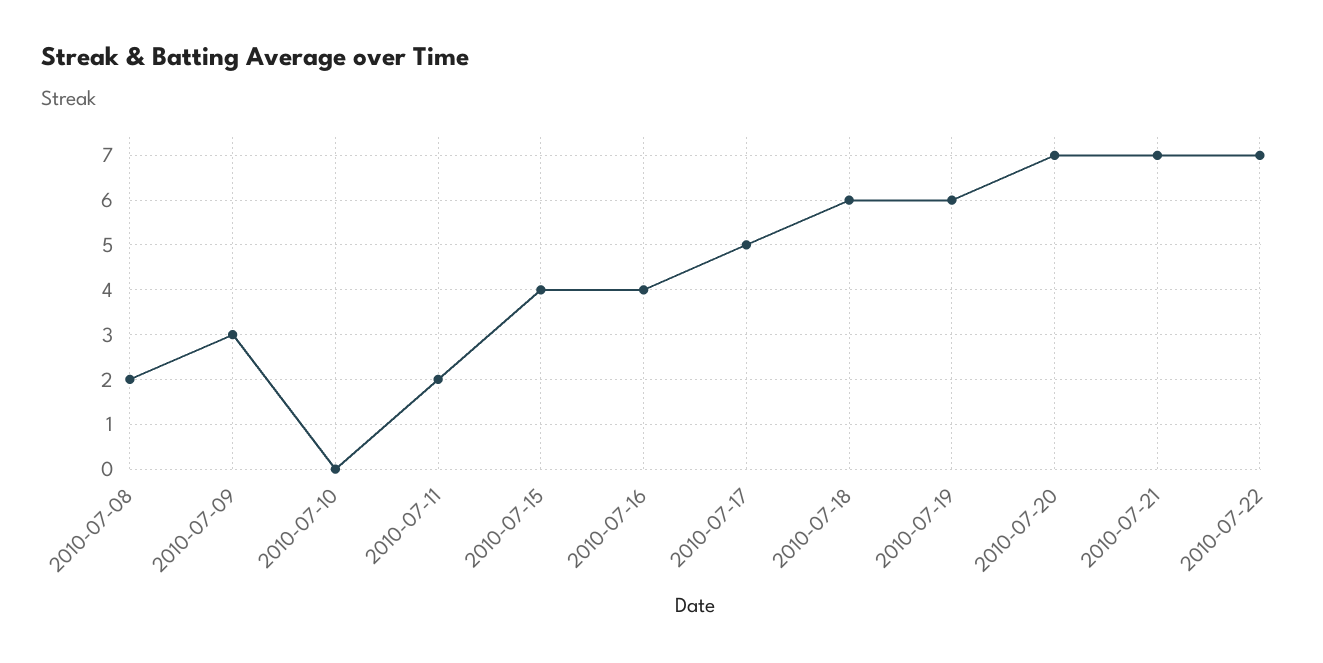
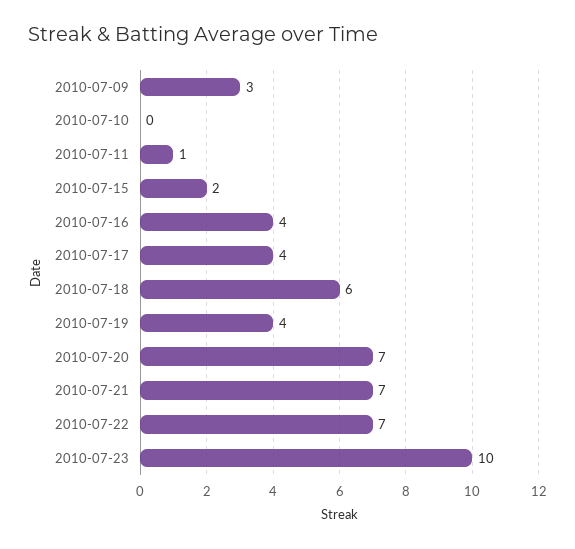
2010-07-08: 2 -> none
2010-07-11: 2 -> 1
2010-07-15: 4 -> 2
2010-07-17: 5 -> 4
2010-07-19: 6 -> 4
2010-07-23: none -> 10

